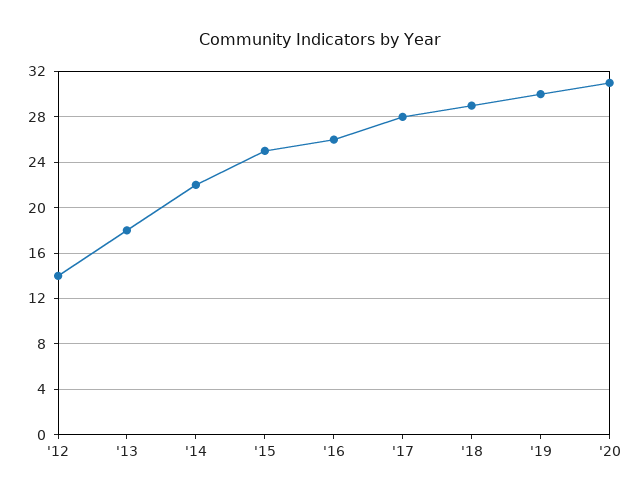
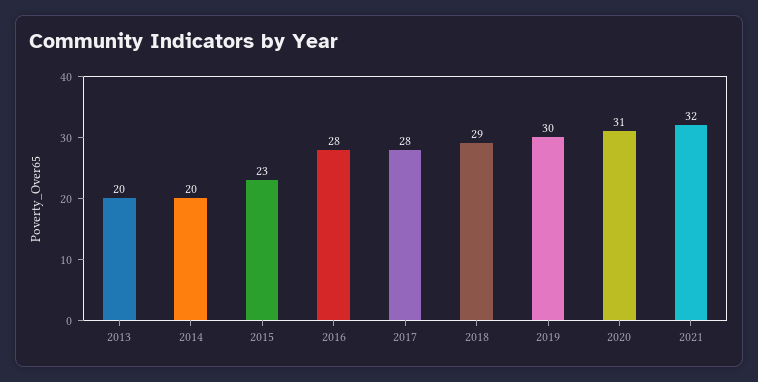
'12: 14 -> none
'13: 18 -> 20
'14: 22 -> 20
'15: 25 -> 23
'16: 26 -> 28
2021: none -> 32

